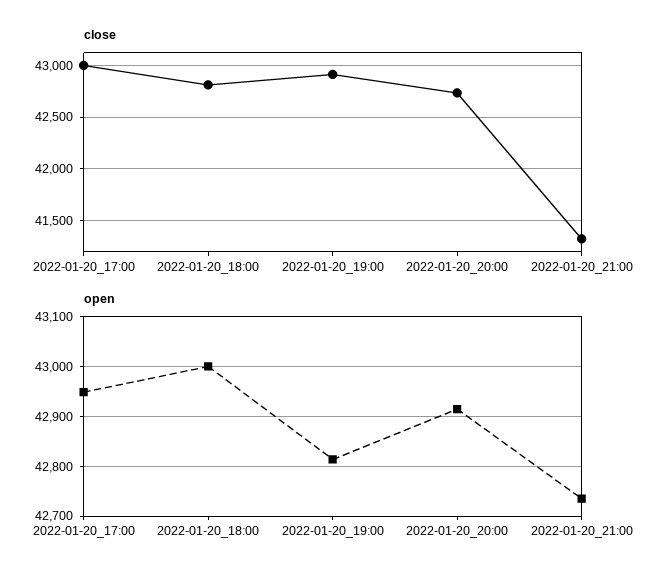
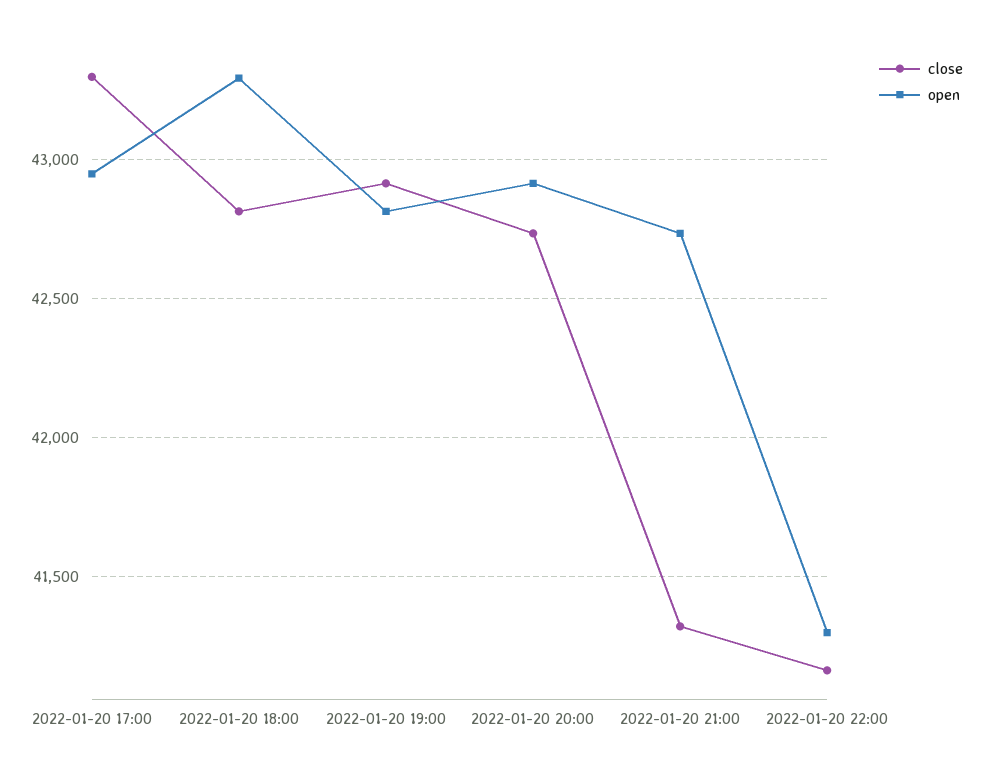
close, 2022-01-20_17:00: 43000 -> 43300
open, 2022-01-20_18:00: 43000 -> 43300
close, 2022-01-20 22:00: none -> 41150
open, 2022-01-20 22:00: none -> 41300

